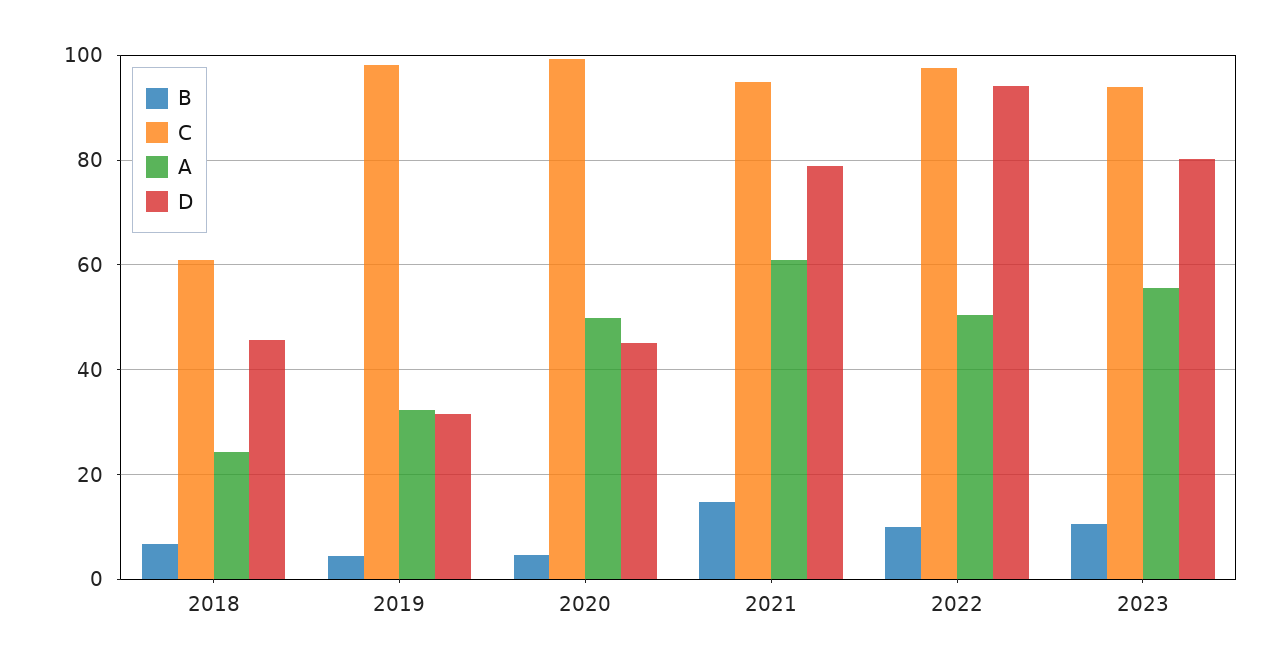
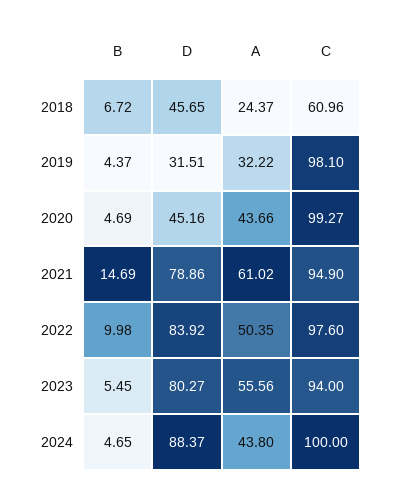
A, 2020: 50 -> 43.66
D, 2022: 94 -> 83.92
B, 2023: 10 -> 5.45
B, 2024: none -> 4.65
D, 2024: none -> 88.37
A, 2024: none -> 43.8
C, 2024: none -> 100

